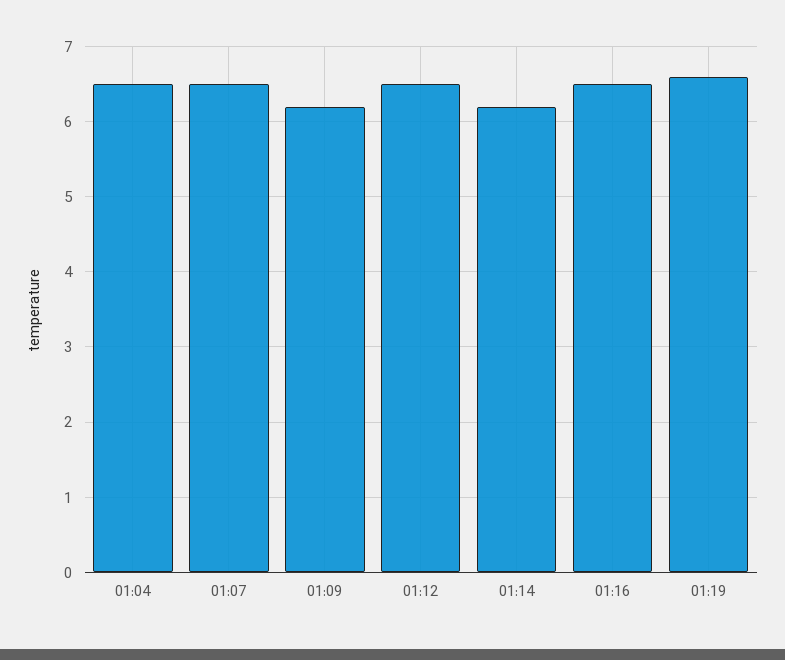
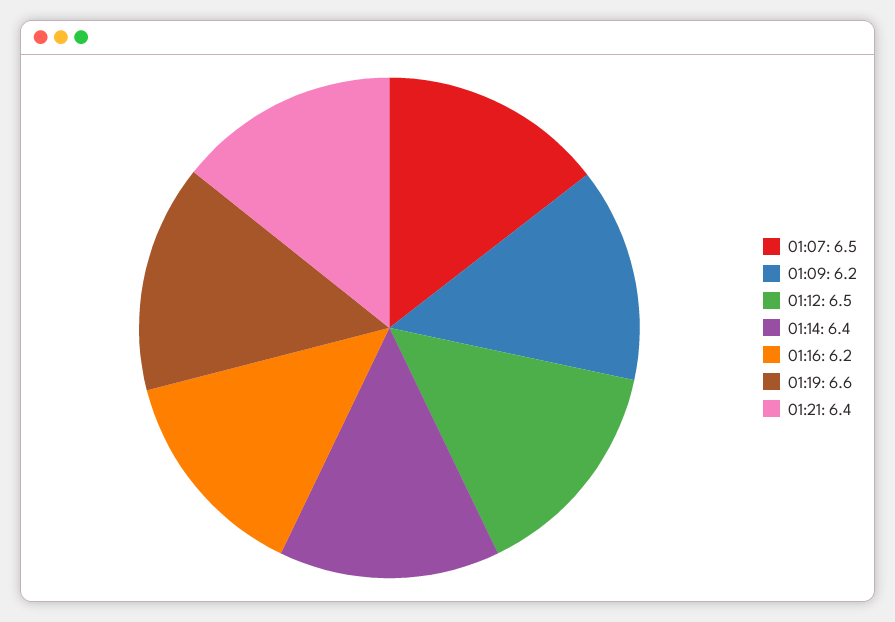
01:04: 6.5 -> none
01:14: 6.2 -> 6.4
01:16: 6.5 -> 6.2
01:21: none -> 6.4

